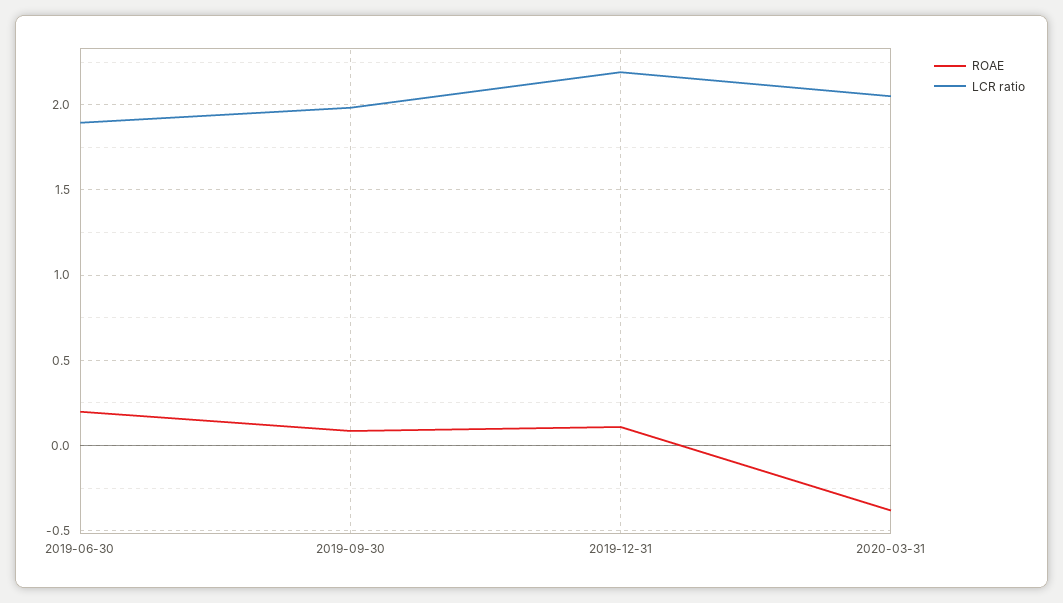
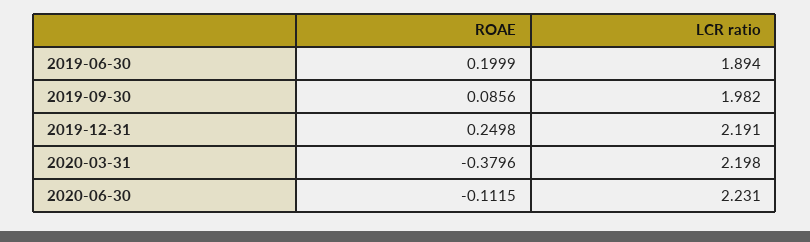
ROAE, 2019-12-31: 0.1 -> 0.2498
LCR ratio, 2020-03-31: 2.05 -> 2.198
ROAE, 2020-06-30: none -> -0.1115
LCR ratio, 2020-06-30: none -> 2.231

